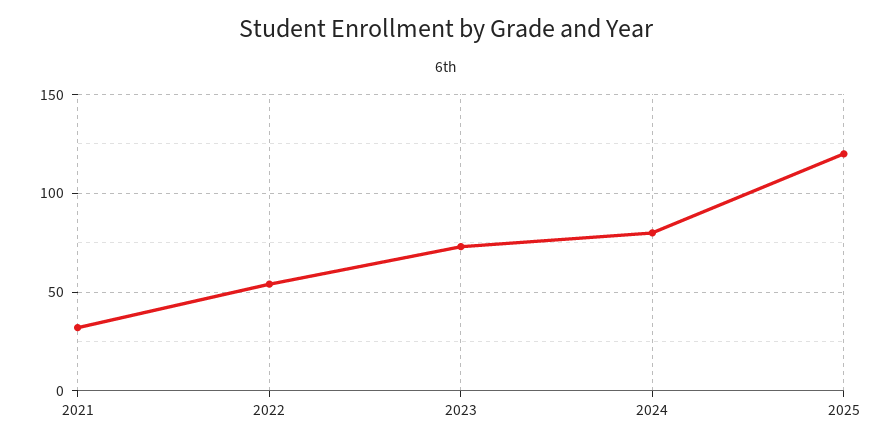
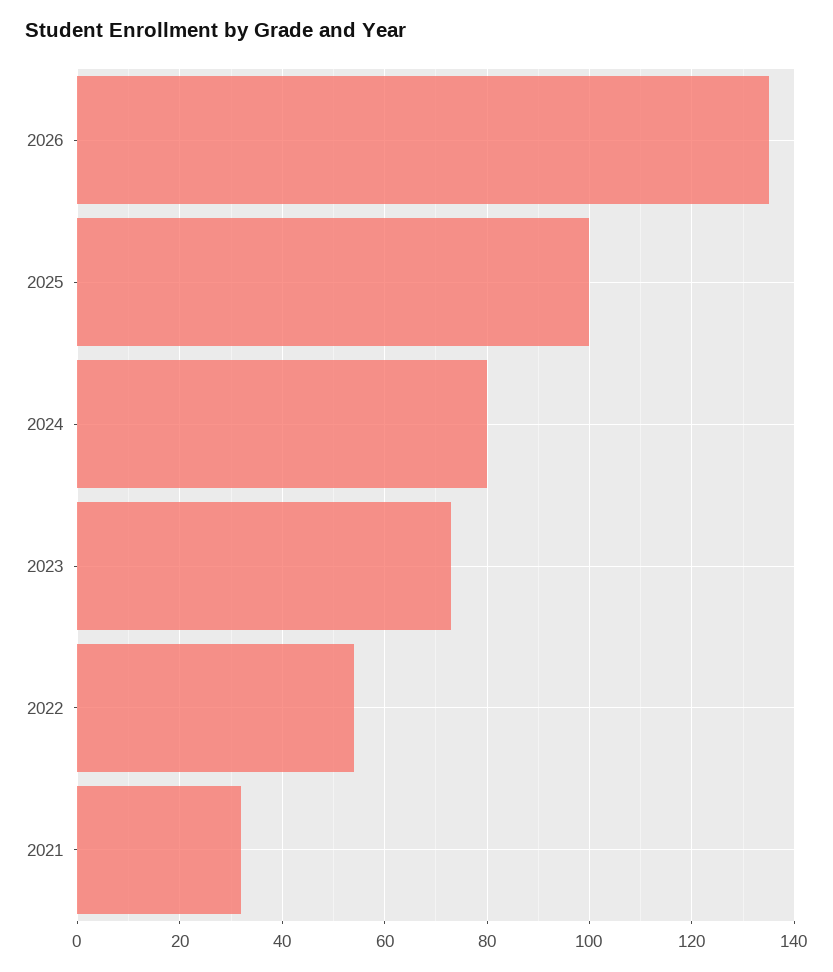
2025: 120 -> 100
2026: none -> 135

